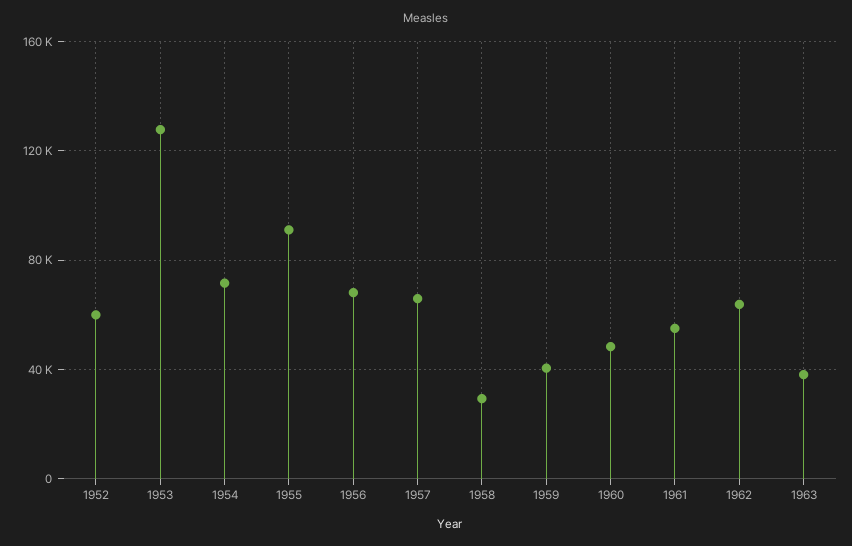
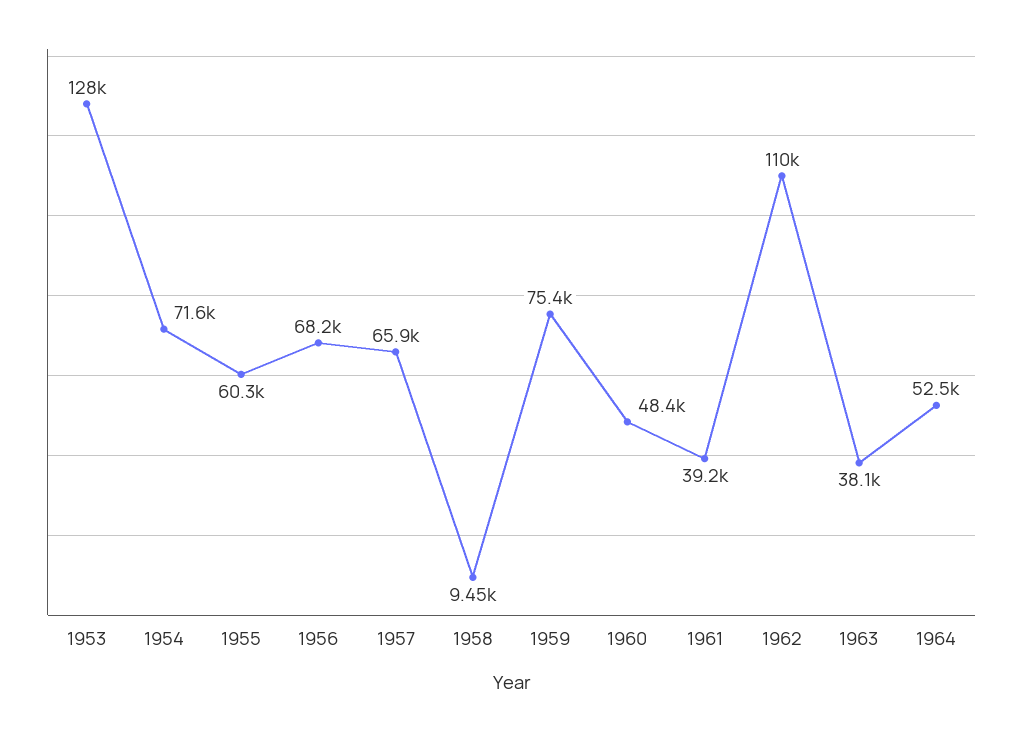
1952: 60000 -> none
1955: 90000 -> 60300
1958: 30000 -> 9450
1959: 40000 -> 75400
1961: 55000 -> 39200
1962: 65000 -> 110000
1964: none -> 52500

